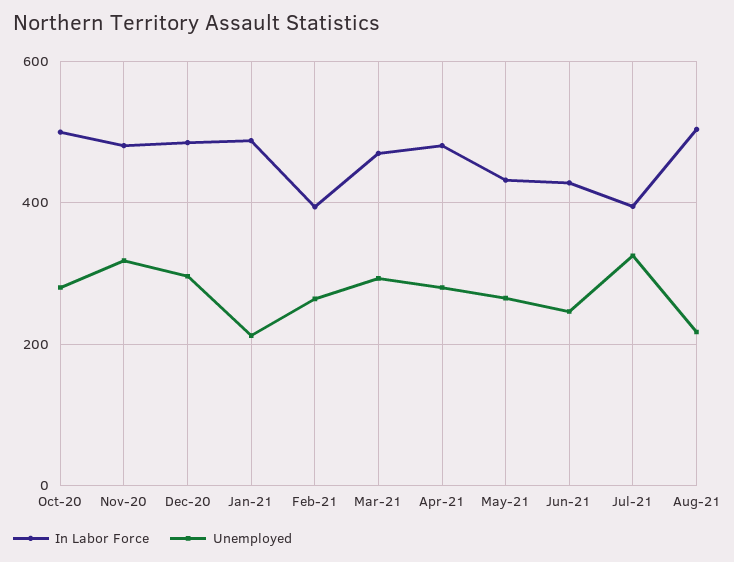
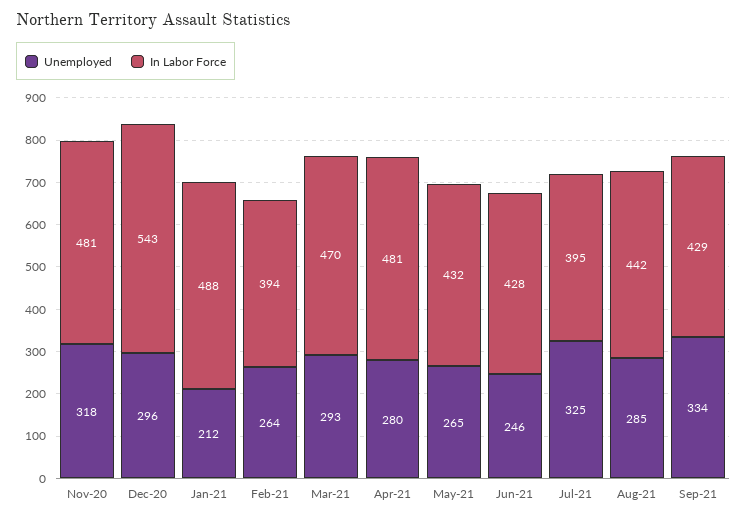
In Labor Force, Oct-20: 500 -> none
Unemployed, Oct-20: 280 -> none
In Labor Force, Dec-20: 480 -> 543
In Labor Force, Aug-21: 500 -> 442
Unemployed, Aug-21: 220 -> 285
Unemployed, Sep-21: none -> 334
In Labor Force, Sep-21: none -> 429

